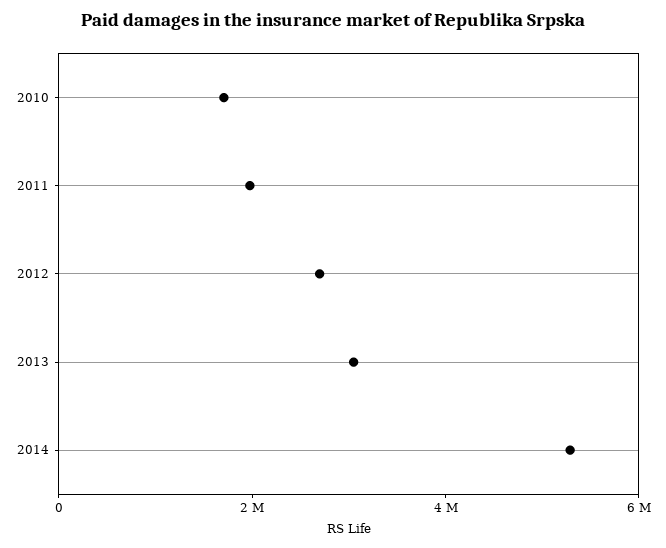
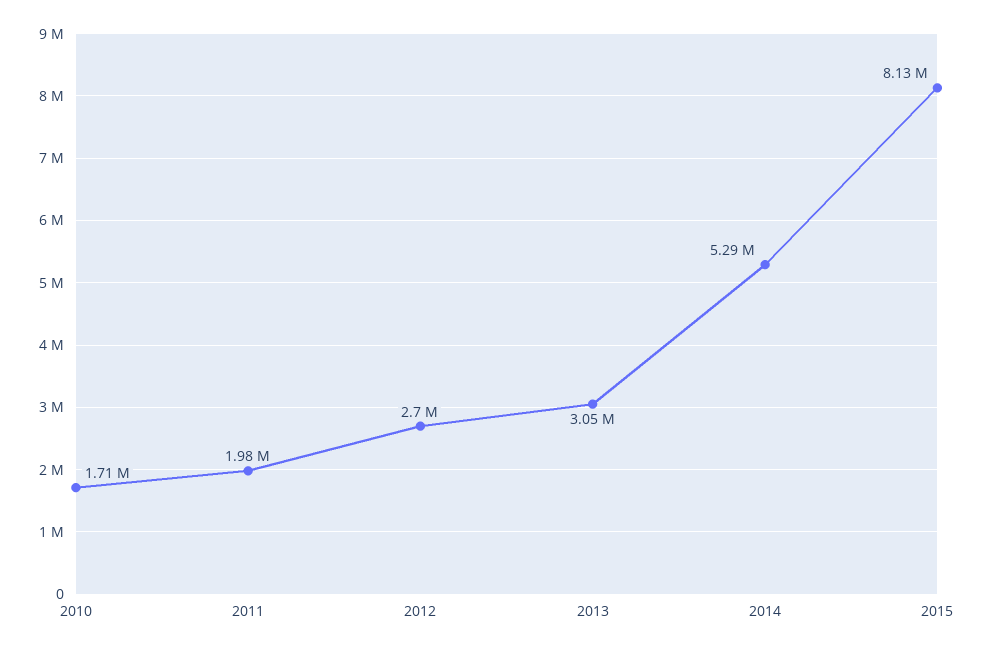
2015: none -> 8130000

